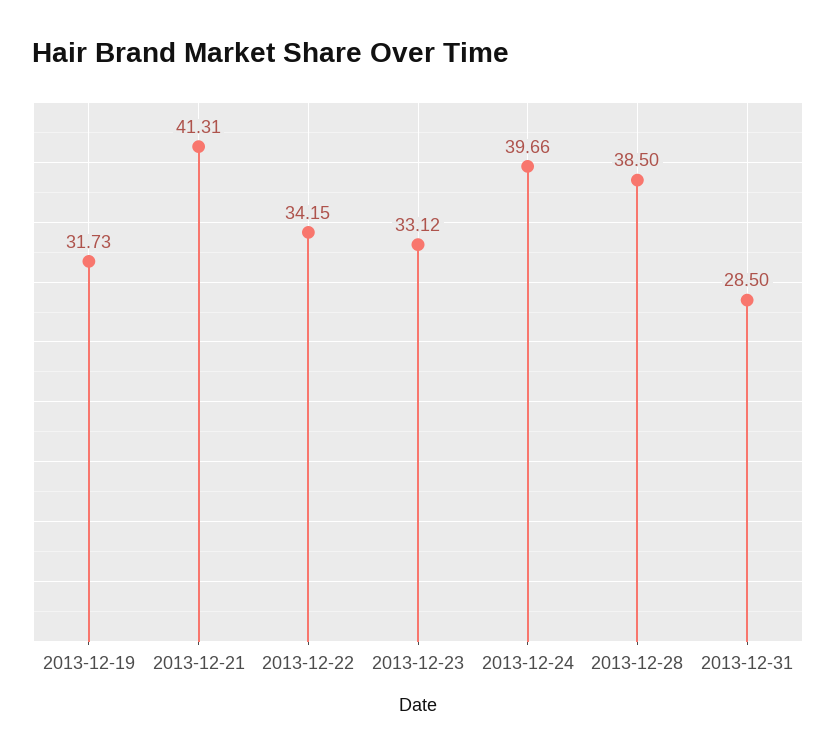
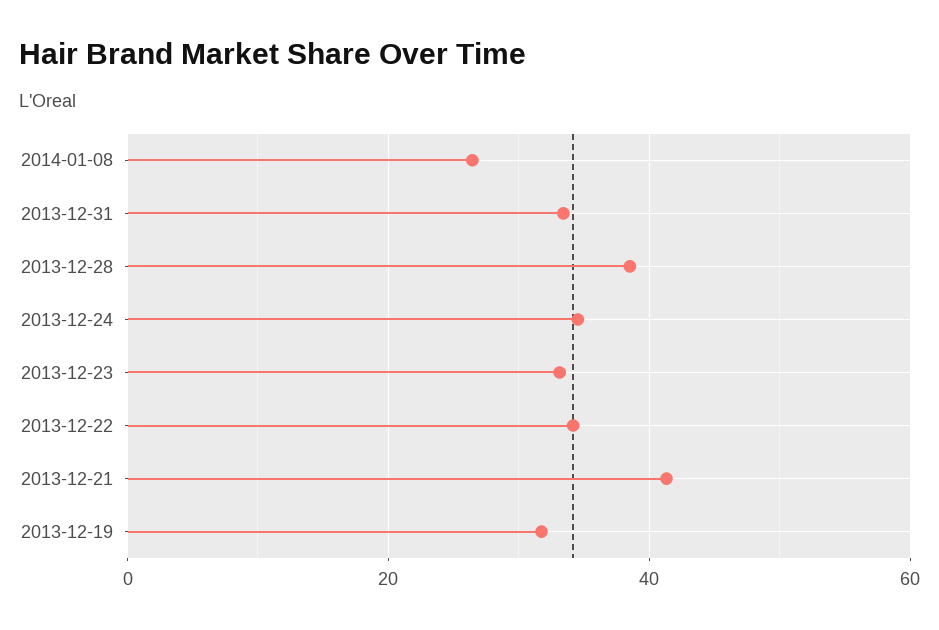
2013-12-24: 39.66 -> 34
2013-12-31: 28.5 -> 34
2014-01-08: none -> 26

